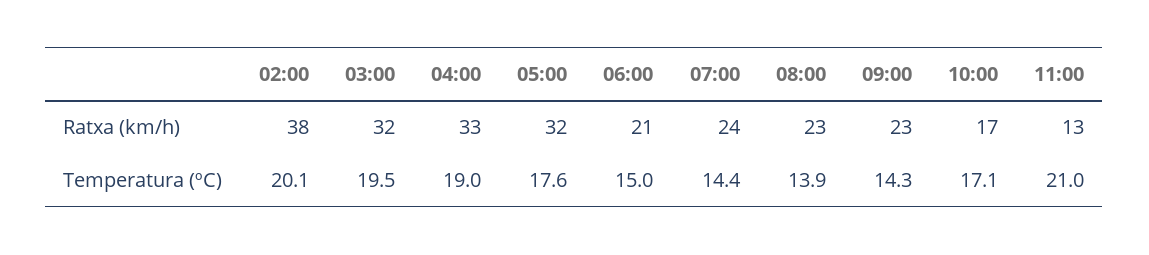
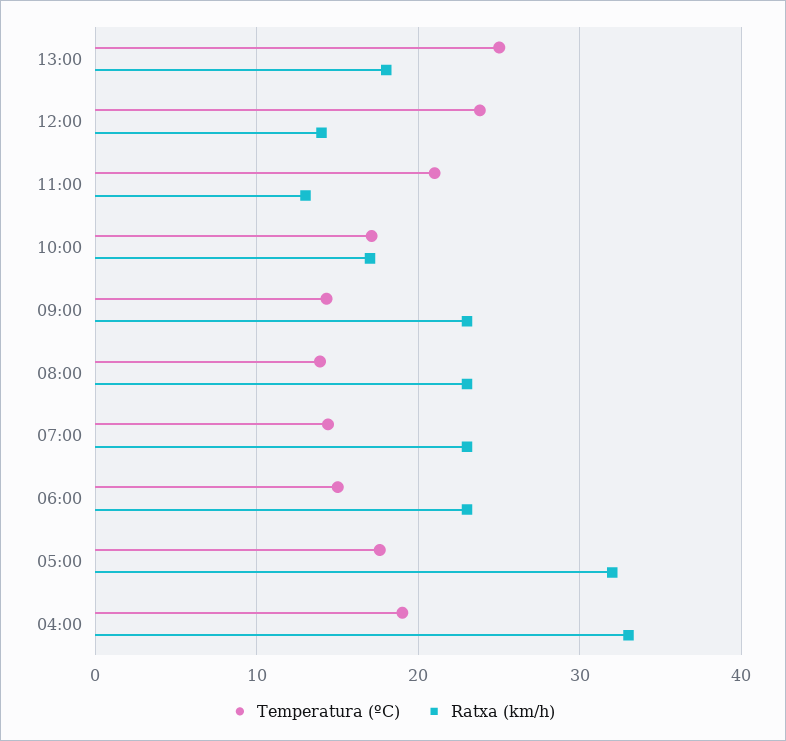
Ratxa (km/h), 02:00: 38 -> none
Ratxa (km/h), 03:00: 32 -> none
Ratxa (km/h), 06:00: 21 -> 23
Ratxa (km/h), 07:00: 24 -> 23
Temperatura (ºC), 02:00: 20.1 -> none
Temperatura (ºC), 03:00: 19.5 -> none
Temperatura (ºC), 13:00: none -> 25
Ratxa (km/h), 13:00: none -> 18
Temperatura (ºC), 12:00: none -> 24
Ratxa (km/h), 12:00: none -> 14

